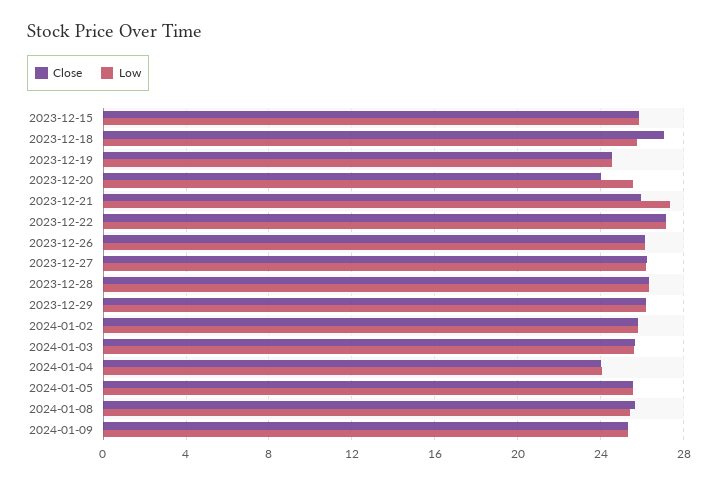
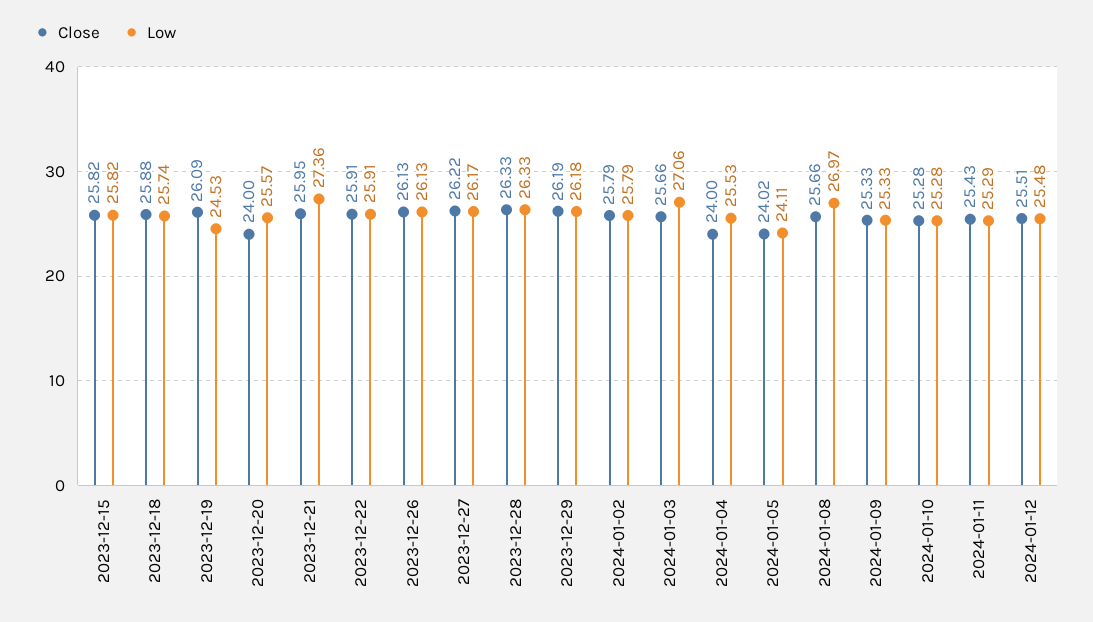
Close, 2023-12-18: 27 -> 25.88
Close, 2023-12-19: 24.5 -> 26.09
Close, 2023-12-22: 27 -> 25.91
Low, 2023-12-22: 27 -> 25.91
Low, 2024-01-03: 25.5 -> 27.06
Low, 2024-01-04: 24 -> 25.53
Close, 2024-01-05: 25.5 -> 24.02
Low, 2024-01-05: 25.5 -> 24.11
Low, 2024-01-08: 25.5 -> 26.97
Close, 2024-01-10: none -> 25.28
Low, 2024-01-10: none -> 25.28
Close, 2024-01-11: none -> 25.43
Low, 2024-01-11: none -> 25.29
Close, 2024-01-12: none -> 25.51
Low, 2024-01-12: none -> 25.48

